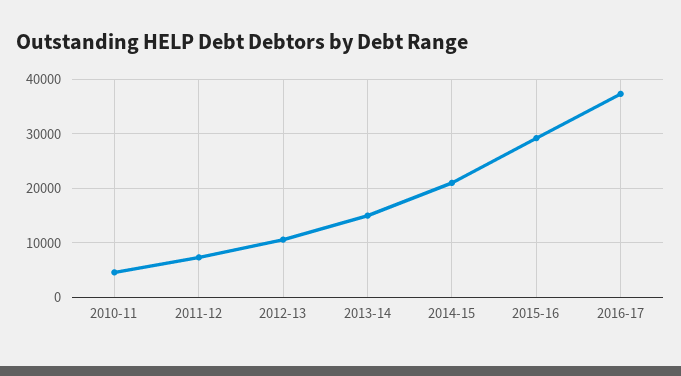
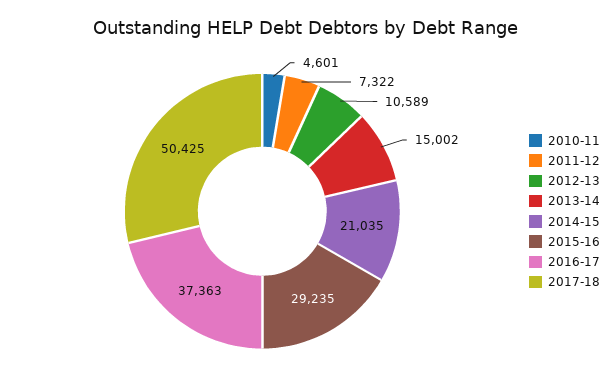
2017-18: none -> 50425

